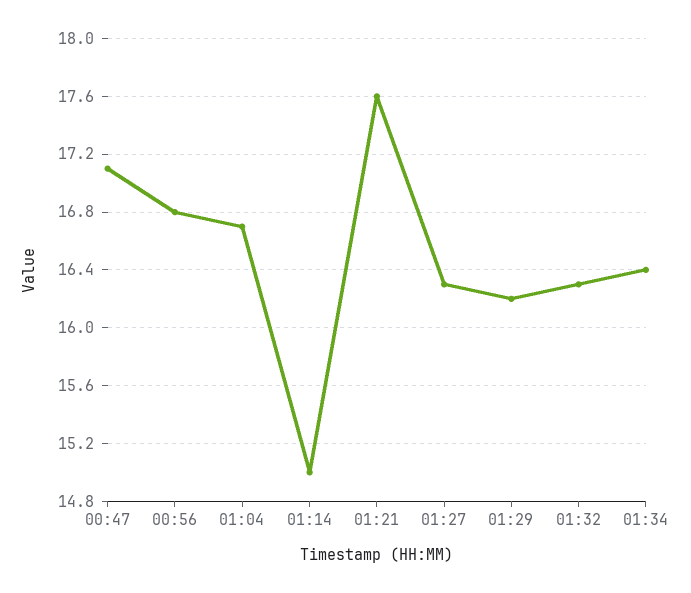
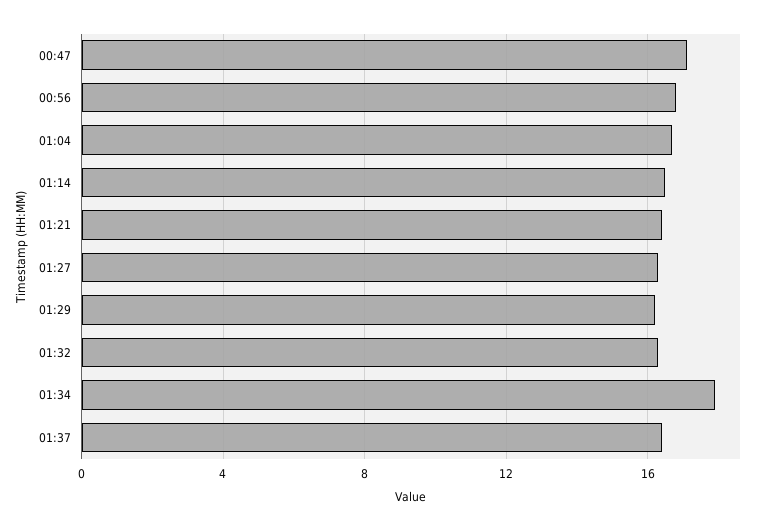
01:14: 15 -> 16.5
01:21: 17.6 -> 16.5
01:34: 16.4 -> 18
01:37: none -> 16.5

